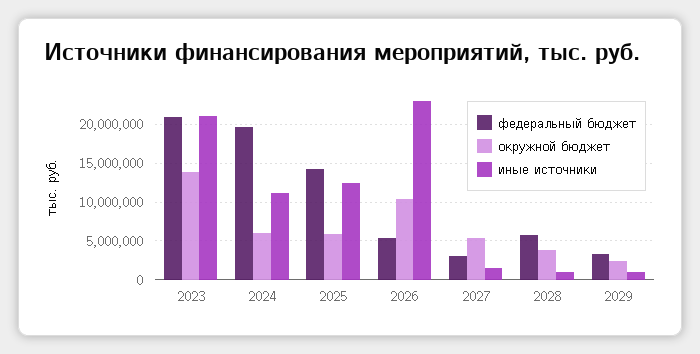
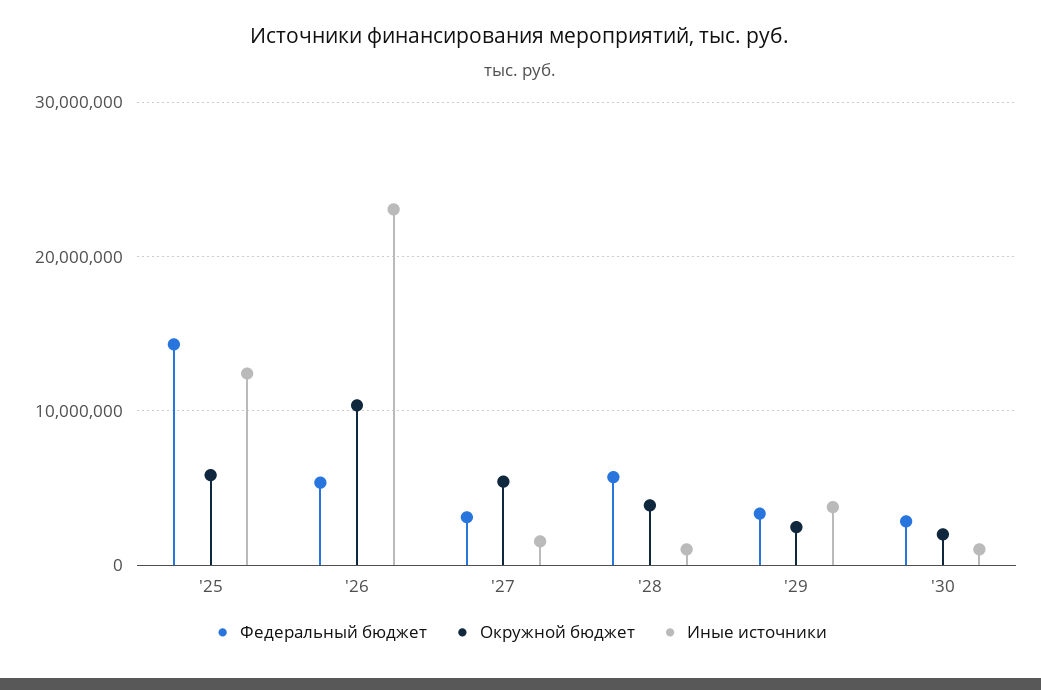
федеральный бюджет, 2023: 21000000 -> none
окружной бюджет, 2023: 14000000 -> none
иные источники, 2023: 21000000 -> none
федеральный бюджет, 2024: 20000000 -> none
окружной бюджет, 2024: 6000000 -> none
иные источники, 2024: 11000000 -> none
иные источники, 2029: 1000000 -> 4000000
федеральный бюджет, '30: none -> 3000000
окружной бюджет, '30: none -> 2000000
иные источники, '30: none -> 1000000

